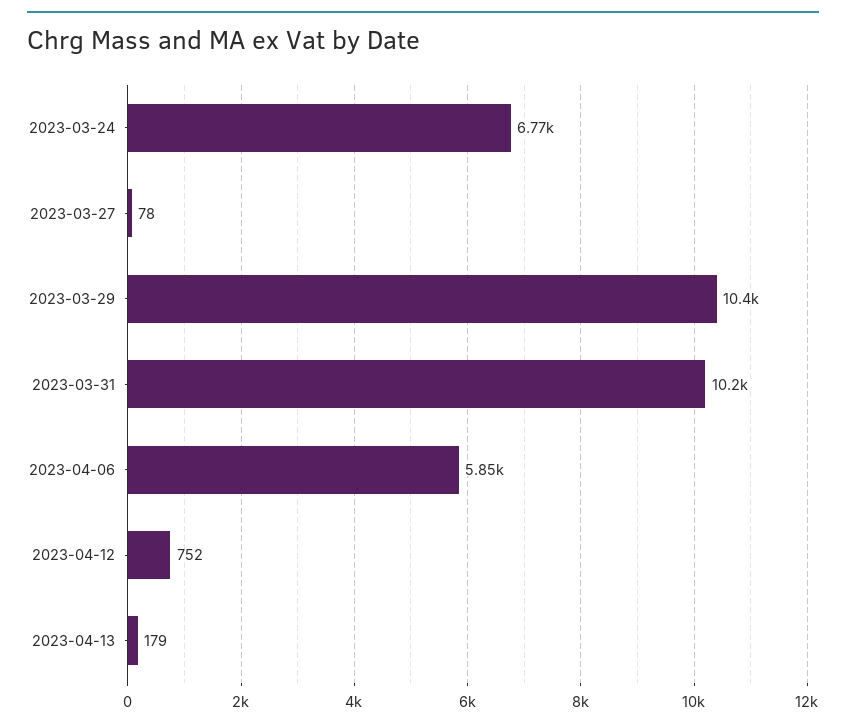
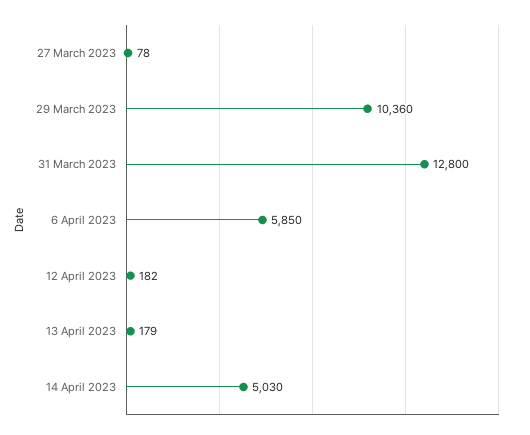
2023-03-24: 6770 -> none
2023-03-31: 10200 -> 12800
2023-04-12: 752 -> 182
14 April 2023: none -> 5030

